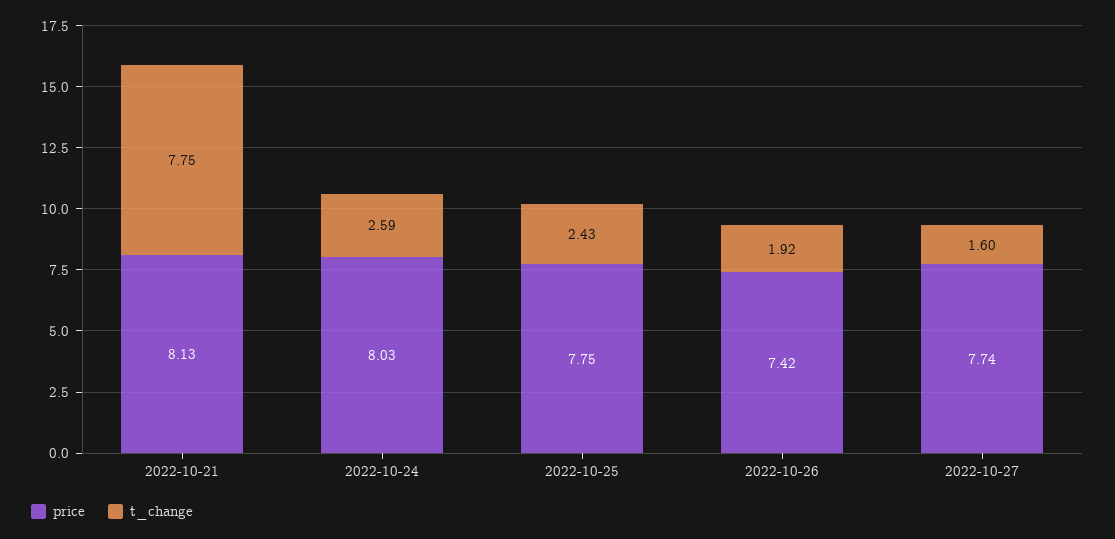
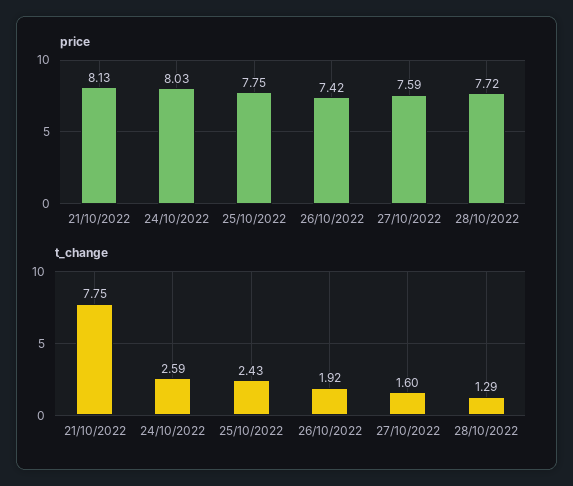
price, 2022-10-27: 7.74 -> 7.59
price, 28/10/2022: none -> 7.72
t_change, 28/10/2022: none -> 1.29

